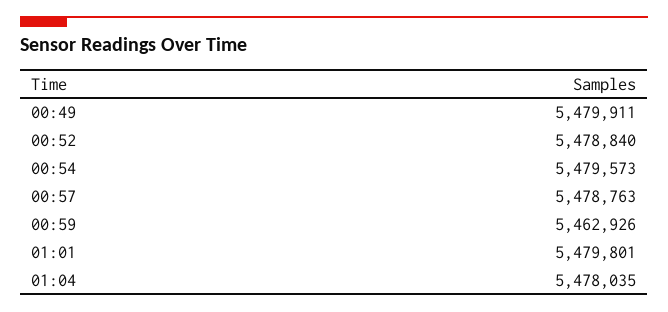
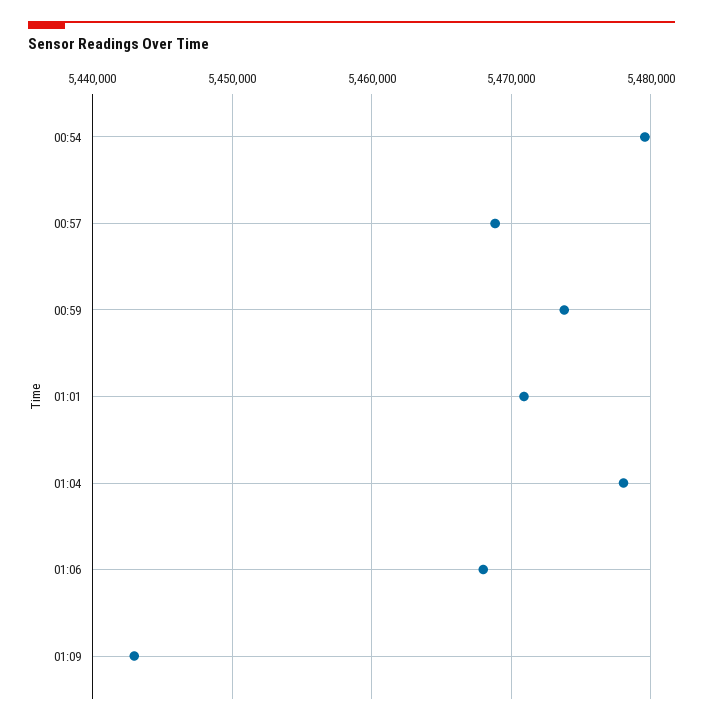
00:49: 5479911 -> none
00:52: 5478840 -> none
00:57: 5478763 -> 5469000
00:59: 5462926 -> 5474000
01:01: 5479801 -> 5471000
01:06: none -> 5468000
01:09: none -> 5443000

